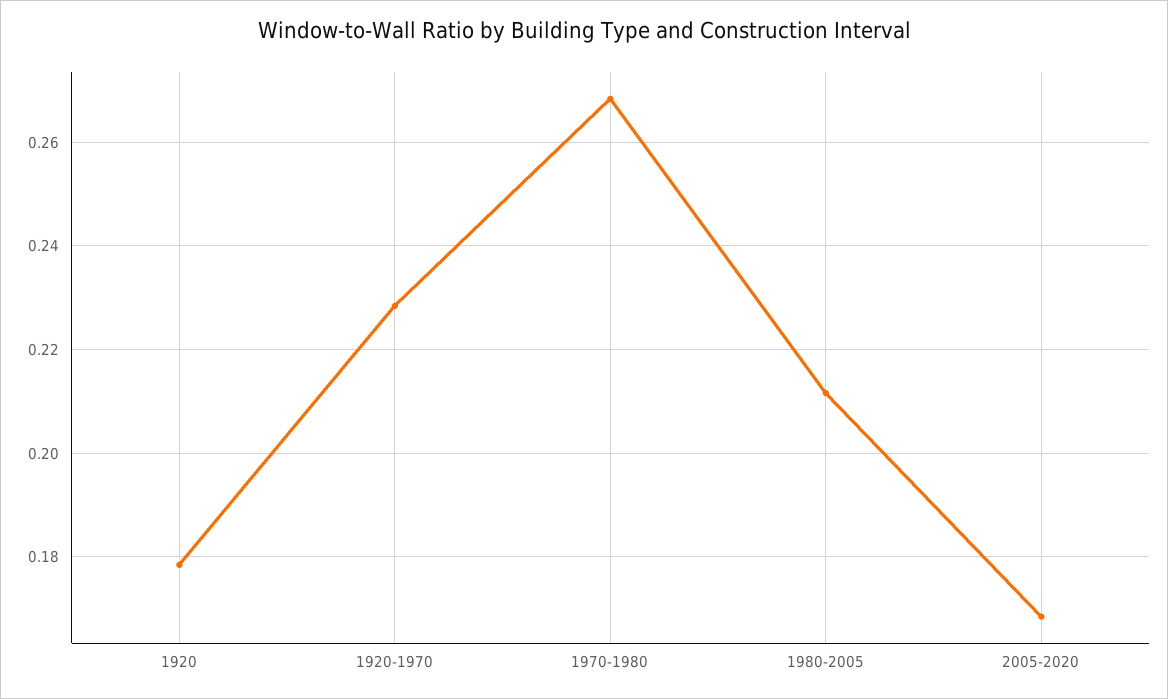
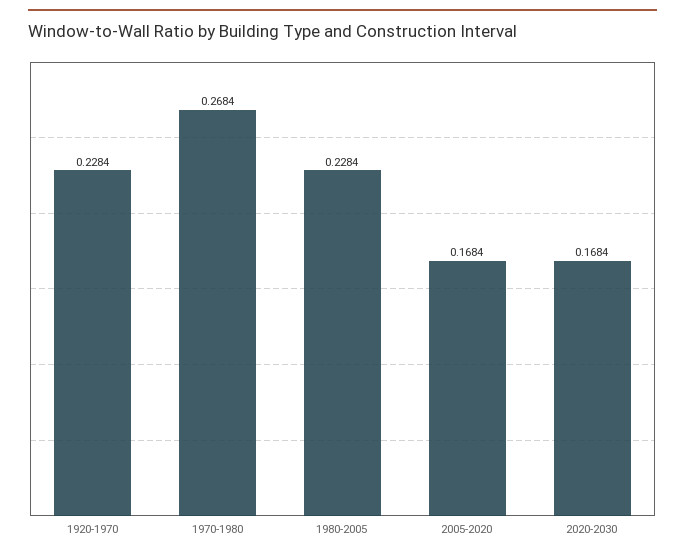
1920: 0.178 -> none
1980-2005: 0.212 -> 0.2284
2020-2030: none -> 0.1684

